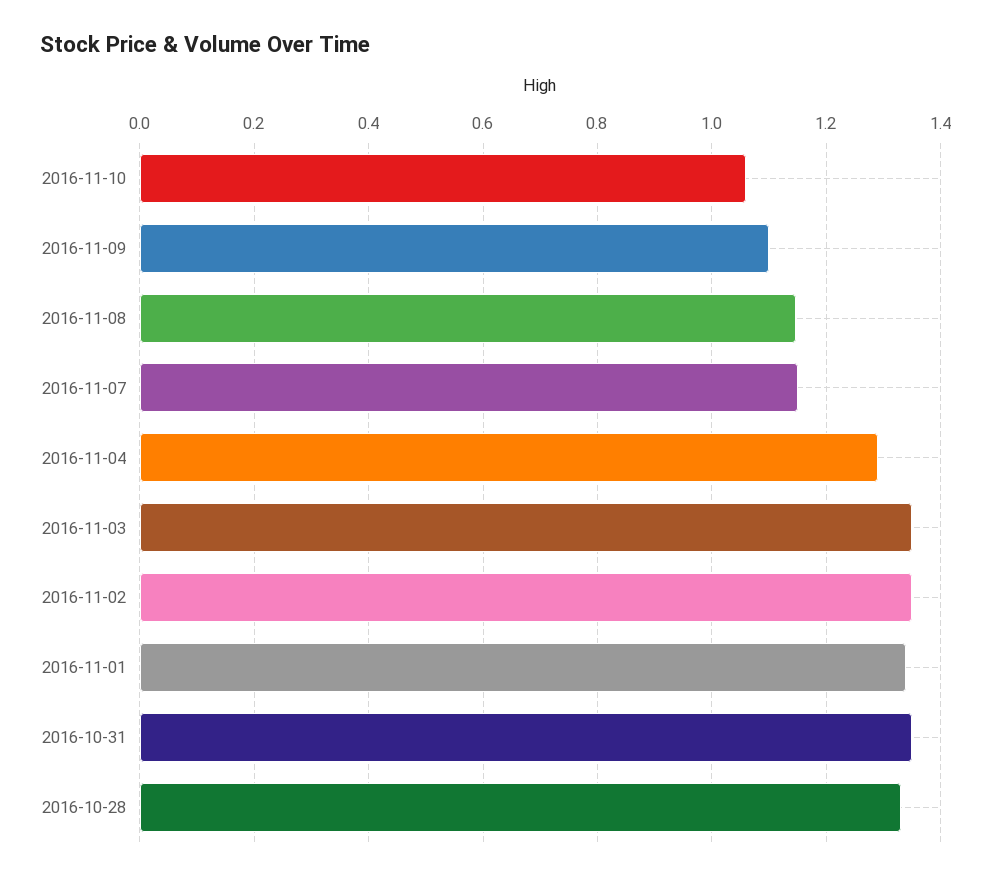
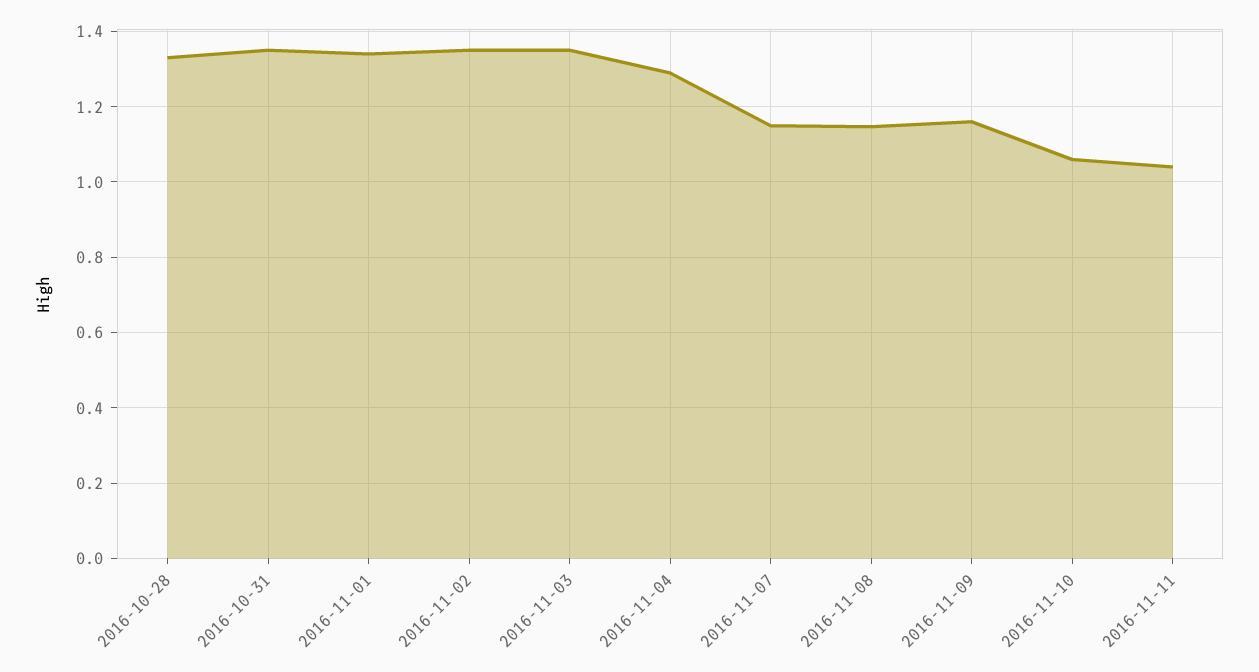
2016-11-09: 1.1 -> 1.16
2016-11-11: none -> 1.04

